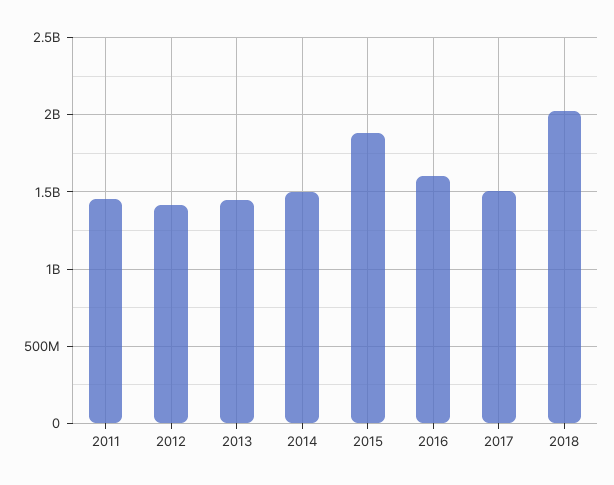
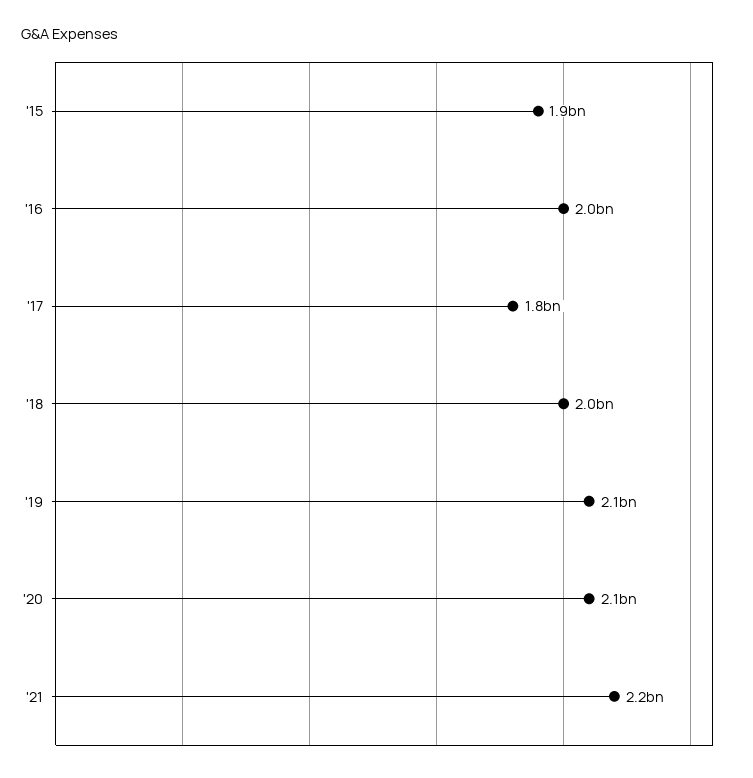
2011: 1450000000 -> none
2012: 1400000000 -> none
2013: 1450000000 -> none
2014: 1500000000 -> none
2016: 1600000000 -> 2000000000
2017: 1500000000 -> 1800000000
'19: none -> 2100000000
'20: none -> 2100000000
'21: none -> 2200000000

